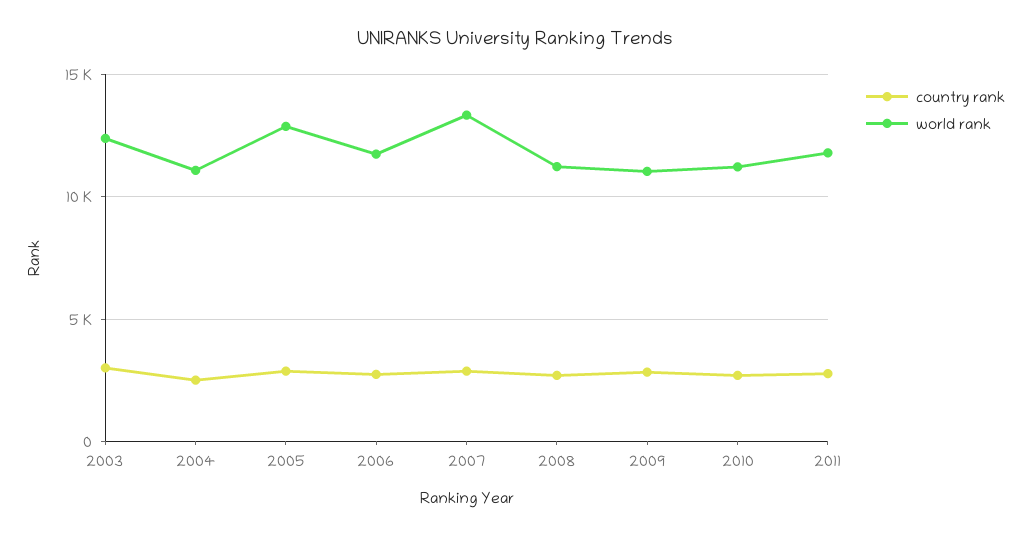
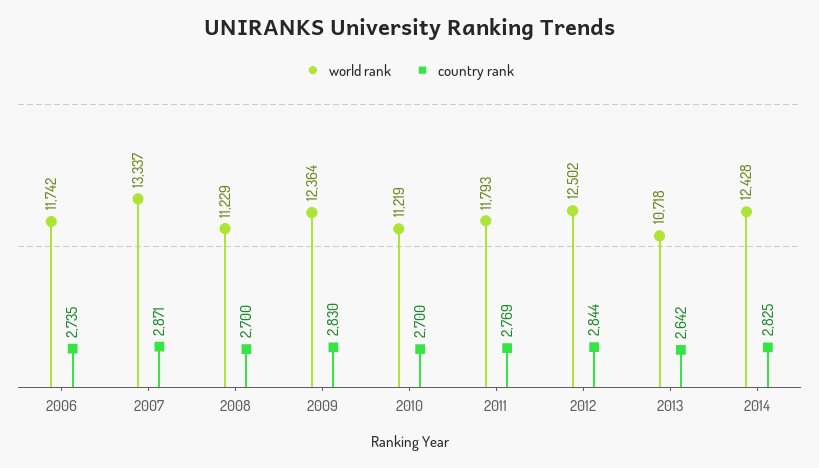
country rank, 2003: 3000 -> none
world rank, 2003: 12500 -> none
country rank, 2004: 2500 -> none
world rank, 2004: 11000 -> none
country rank, 2005: 3000 -> none
world rank, 2005: 13000 -> none
world rank, 2009: 11000 -> 12364
world rank, 2012: none -> 12502
country rank, 2012: none -> 2844
world rank, 2013: none -> 10718
country rank, 2013: none -> 2642
world rank, 2014: none -> 12428
country rank, 2014: none -> 2825

